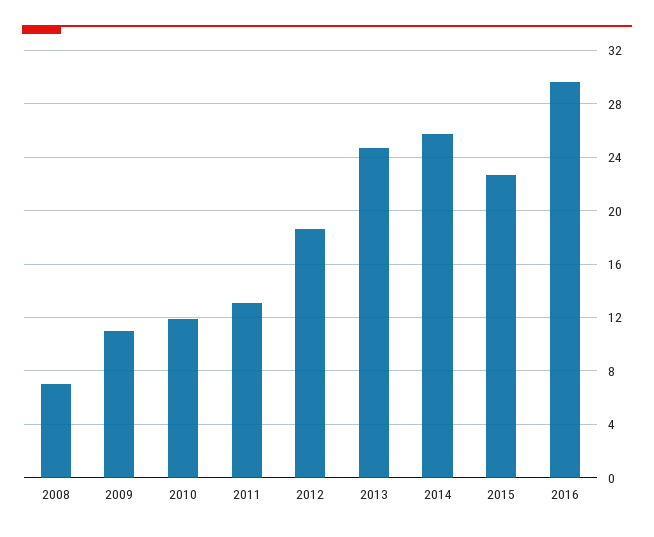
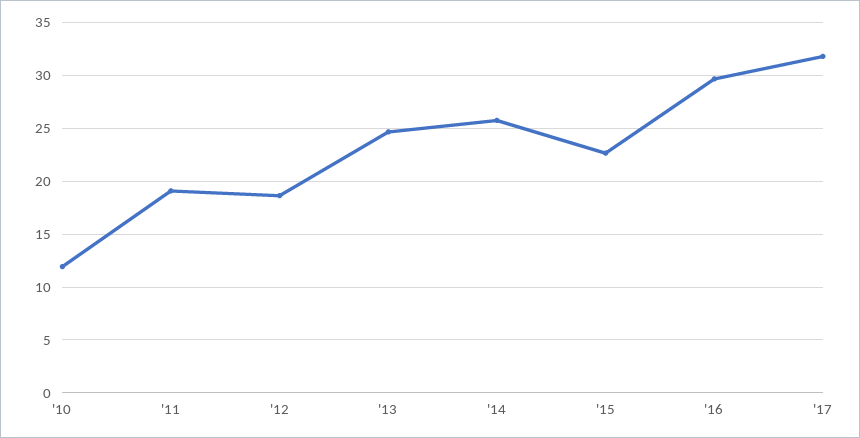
2008: 7 -> none
2009: 11 -> none
2011: 13 -> 19
'17: none -> 32

